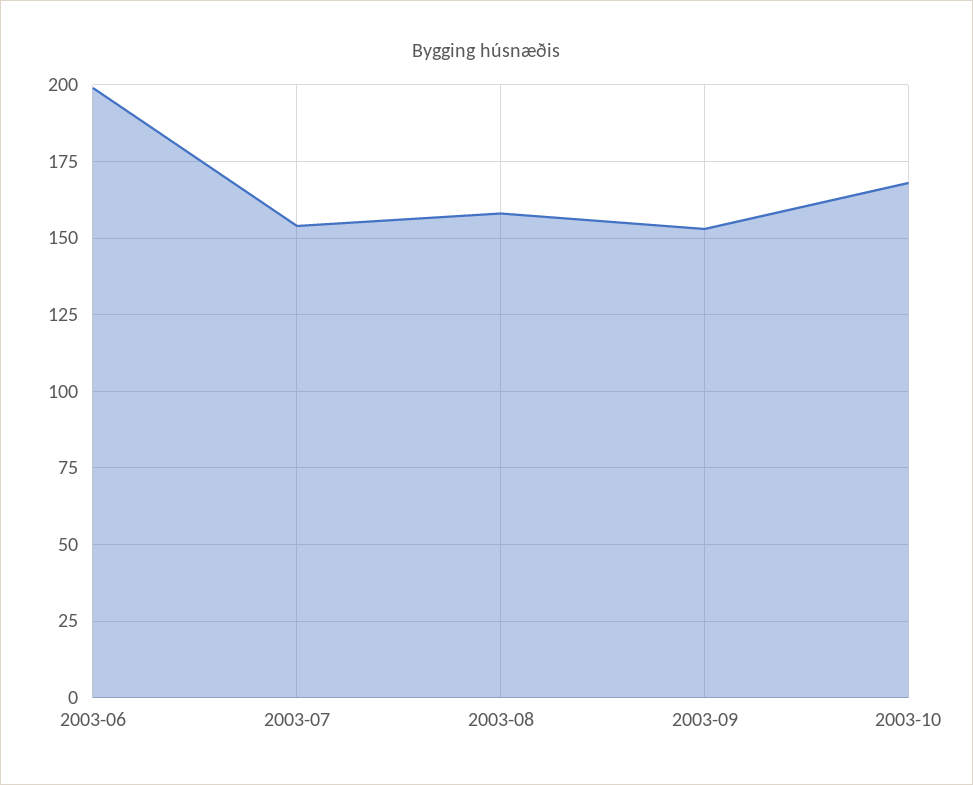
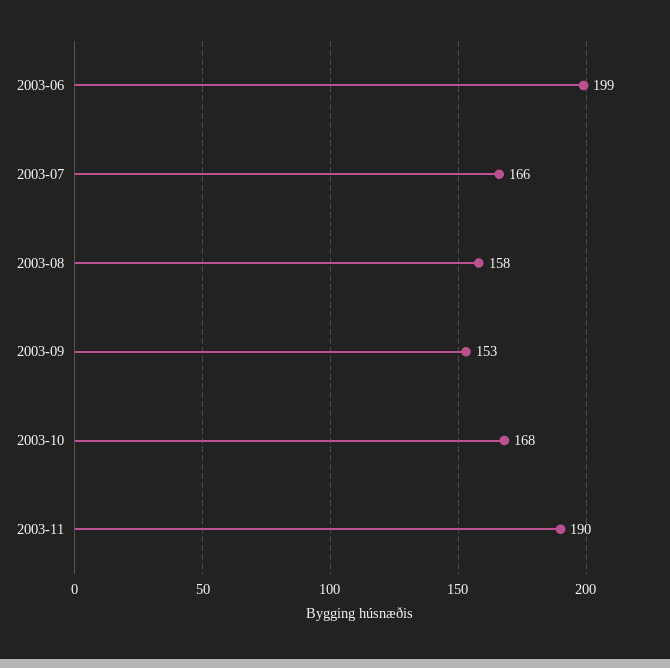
2003-07: 155 -> 166
2003-11: none -> 190

